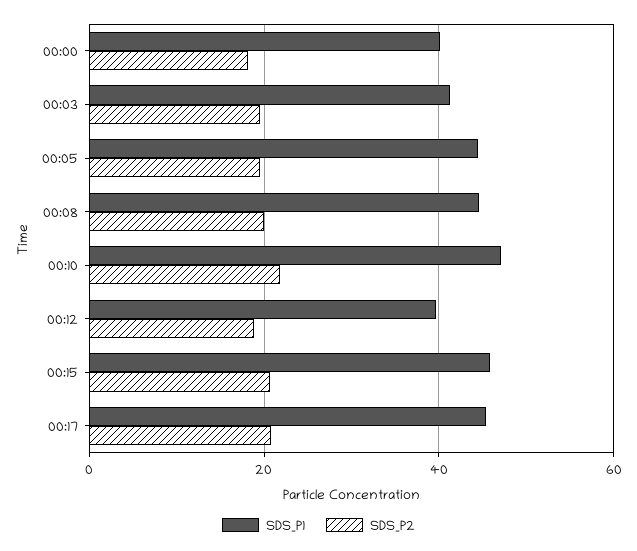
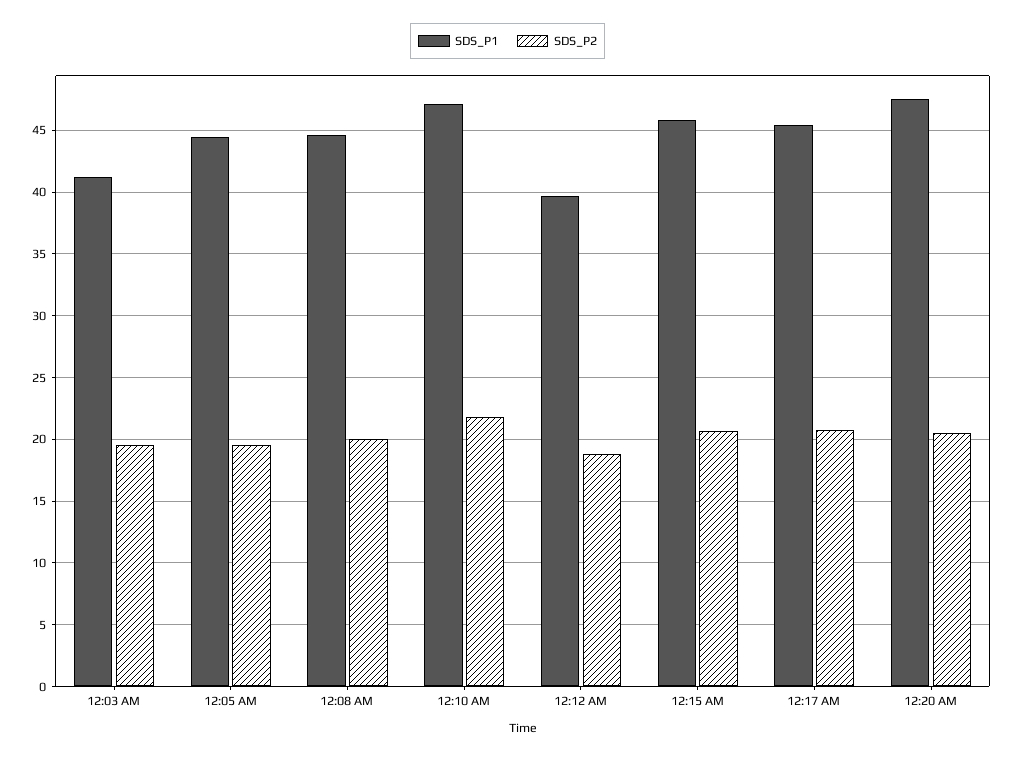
SDS_P1, 00:00: 40 -> none
SDS_P2, 00:00: 18 -> none
SDS_P1, 12:20 AM: none -> 47.5
SDS_P2, 12:20 AM: none -> 20.5

